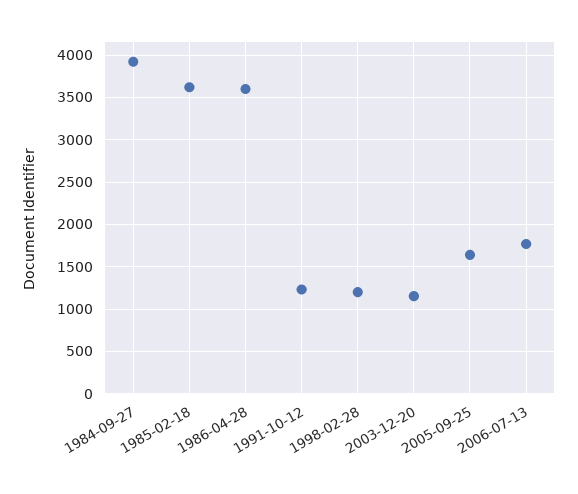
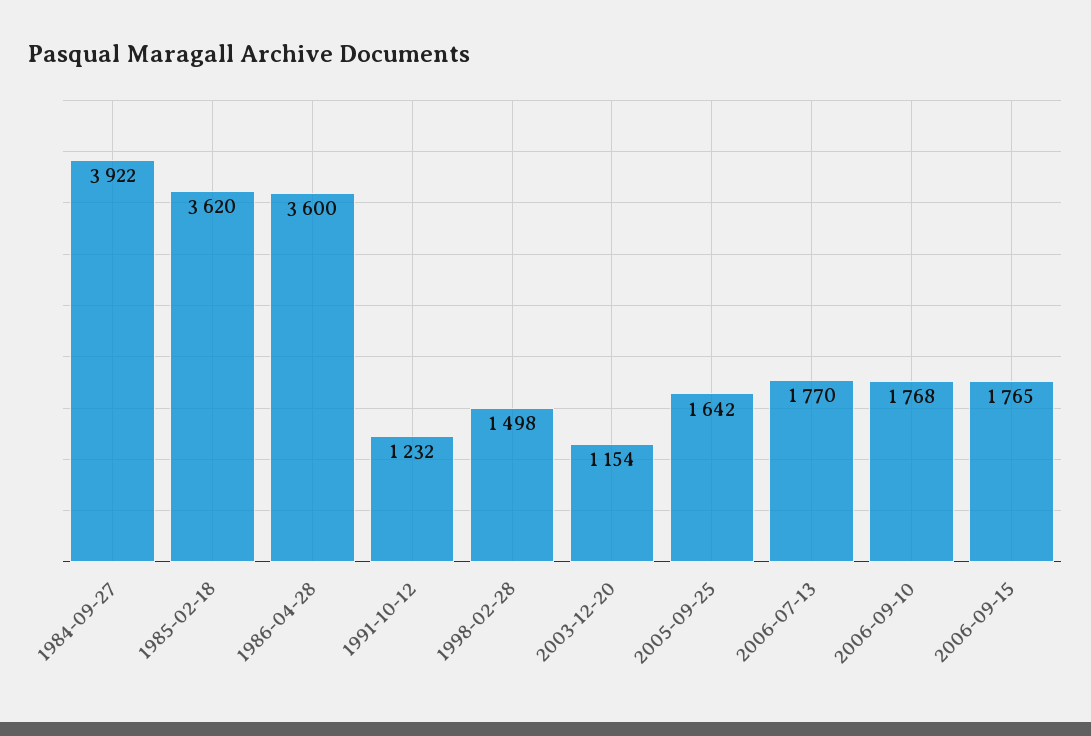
1998-02-28: 1200 -> 1498
2006-09-10: none -> 1768
2006-09-15: none -> 1765

